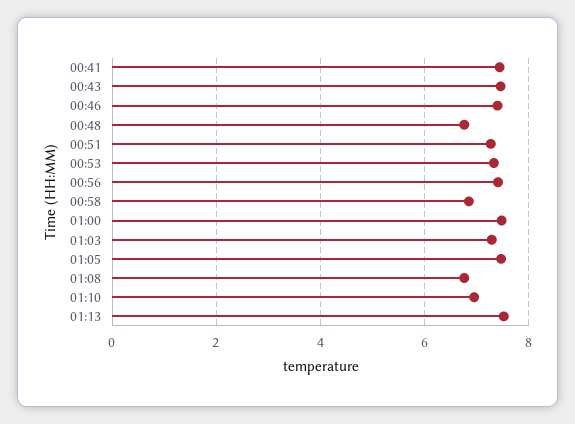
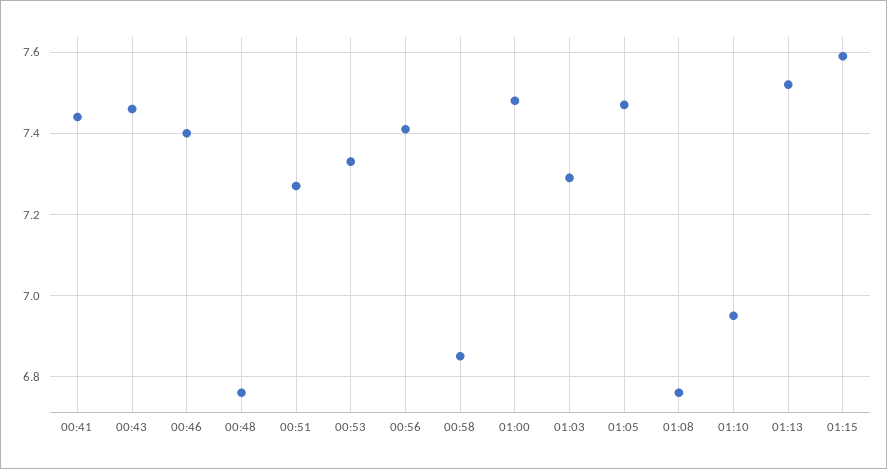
01:15: none -> 7.6

